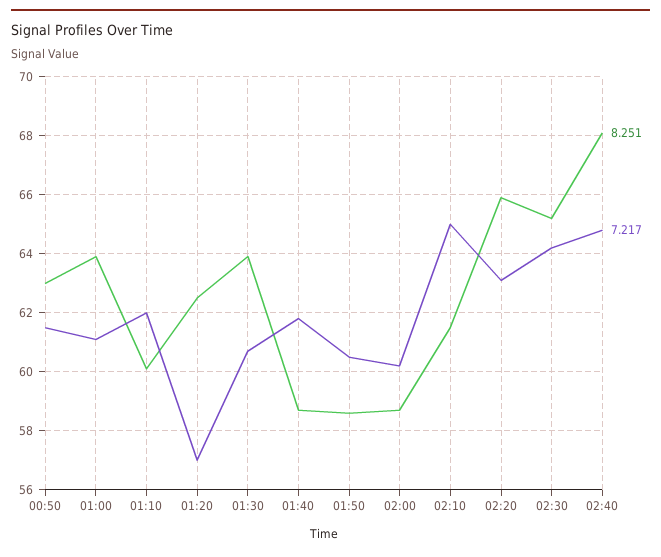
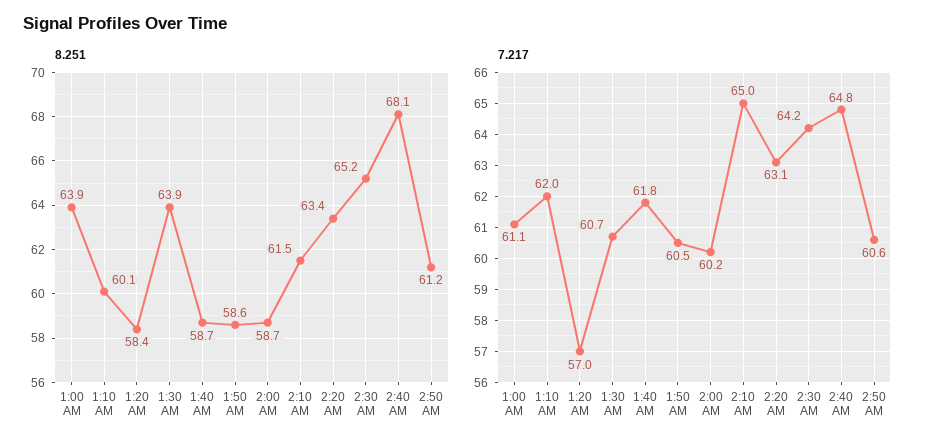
8.251, 00:50: 63 -> none
7.217, 00:50: 61.5 -> none
8.251, 01:20: 62.5 -> 58.4
8.251, 02:20: 66 -> 63.4
8.251, 2:50 AM: none -> 61.2
7.217, 2:50 AM: none -> 60.6

